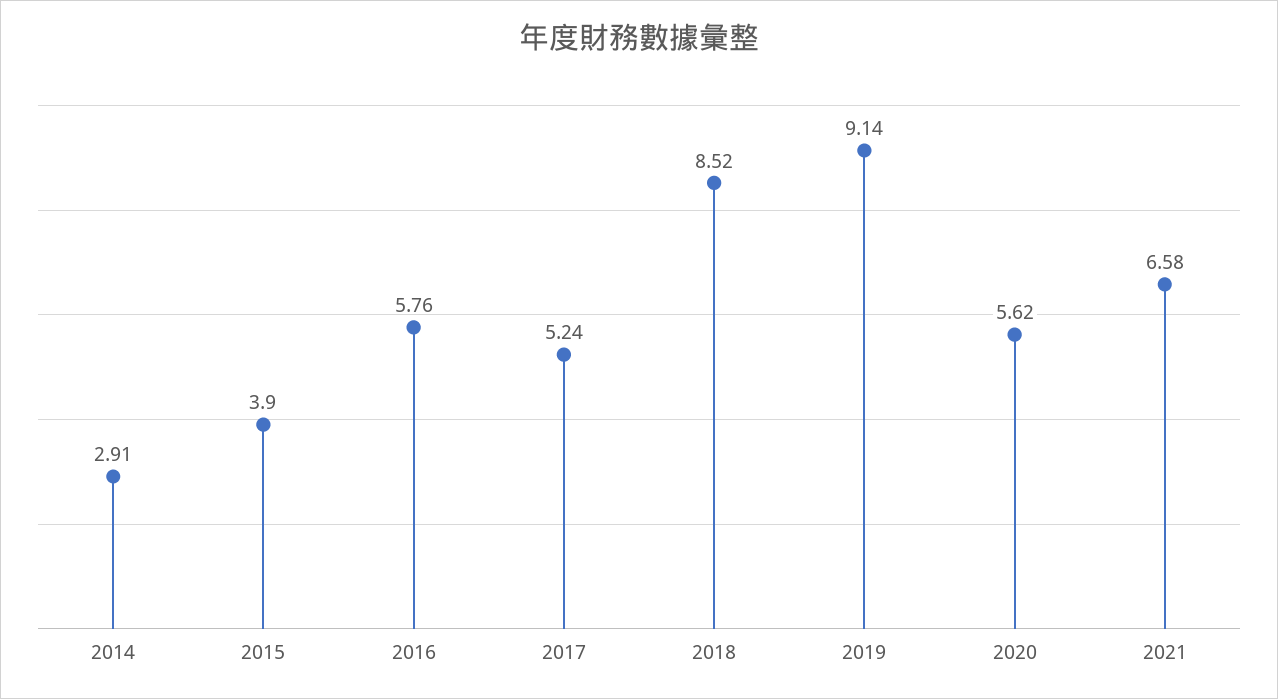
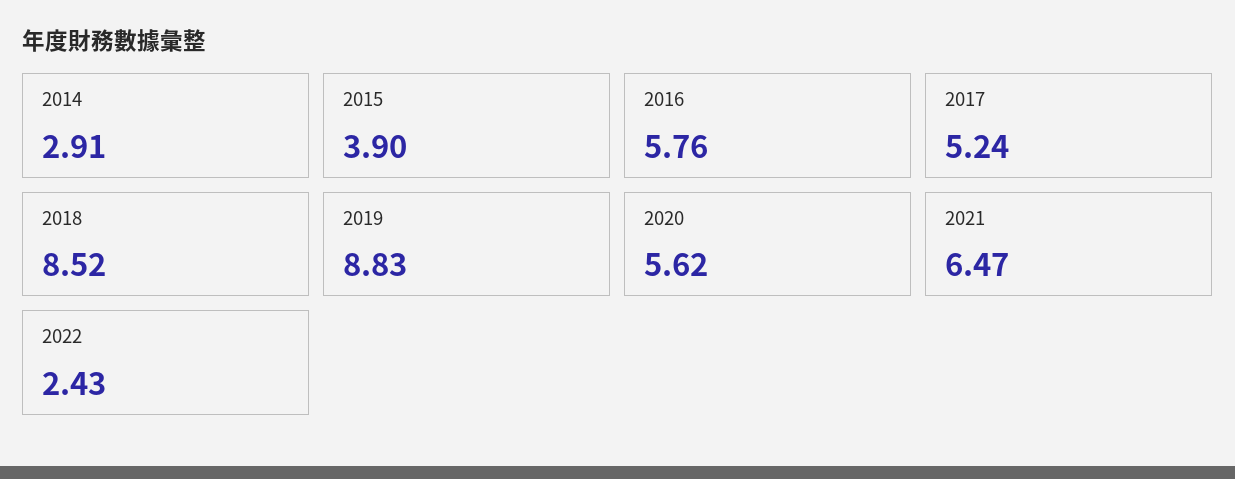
2019: 9.14 -> 8.83
2021: 6.58 -> 6.47
2022: none -> 2.43

